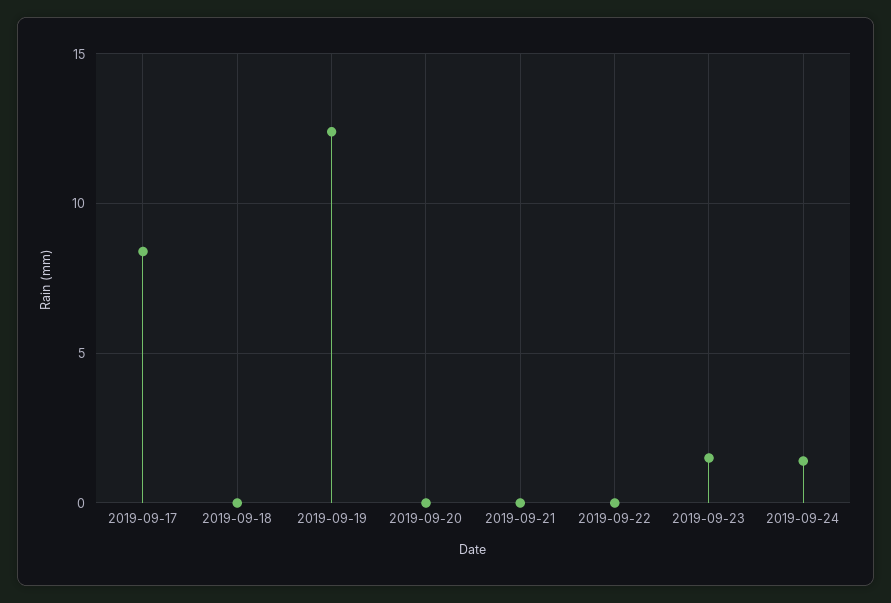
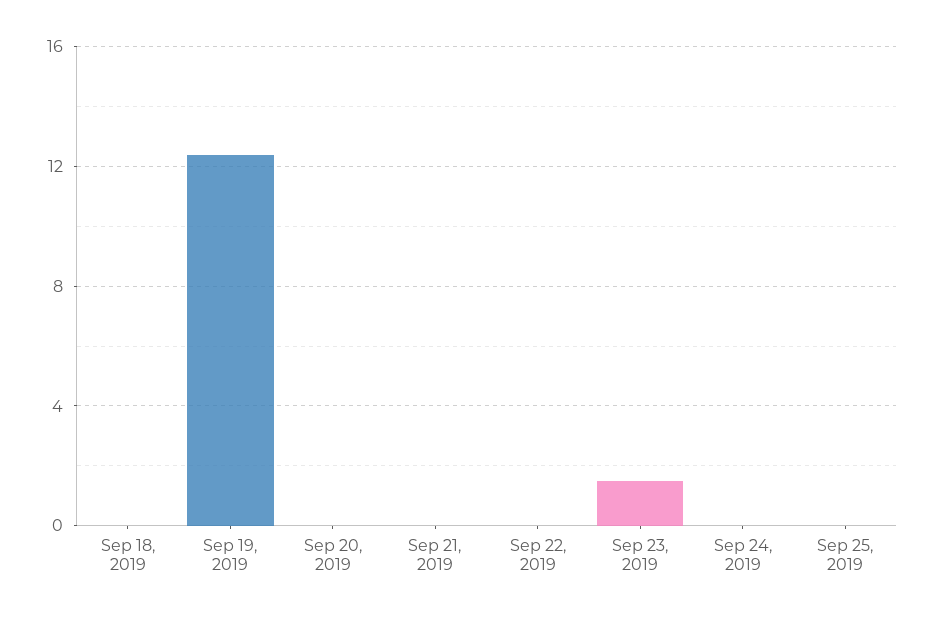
2019-09-17: 8.5 -> none
2019-09-24: 1.5 -> 0
Sep 25, 2019: none -> 0

